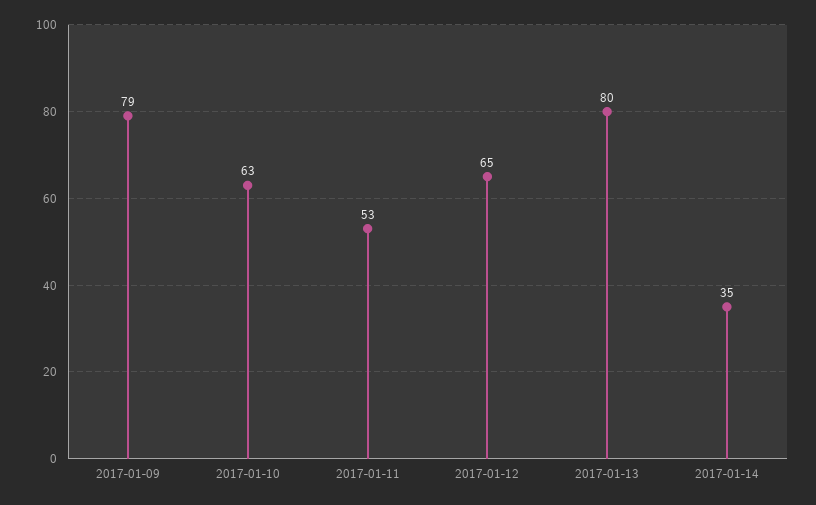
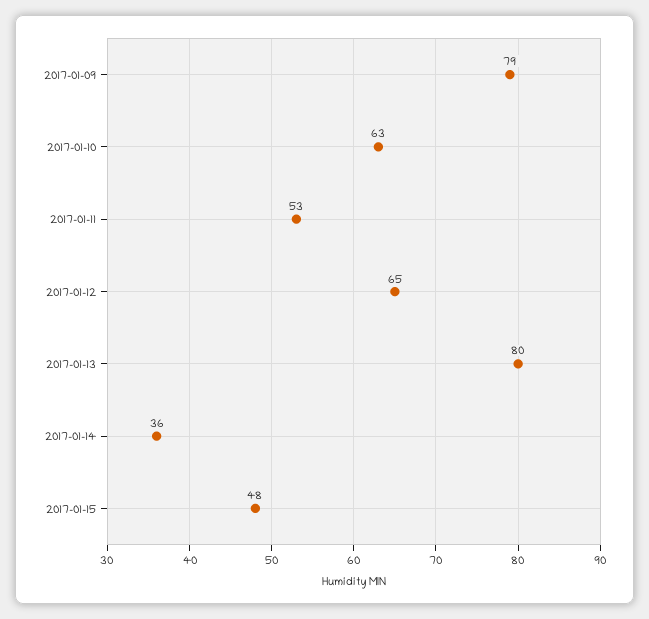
2017-01-14: 35 -> 36
2017-01-15: none -> 48

